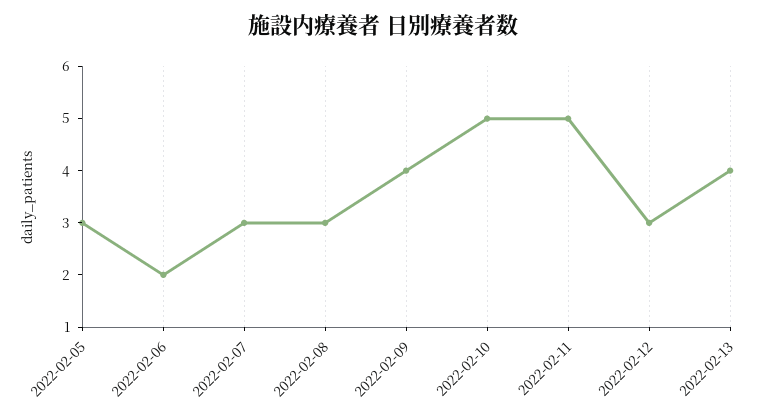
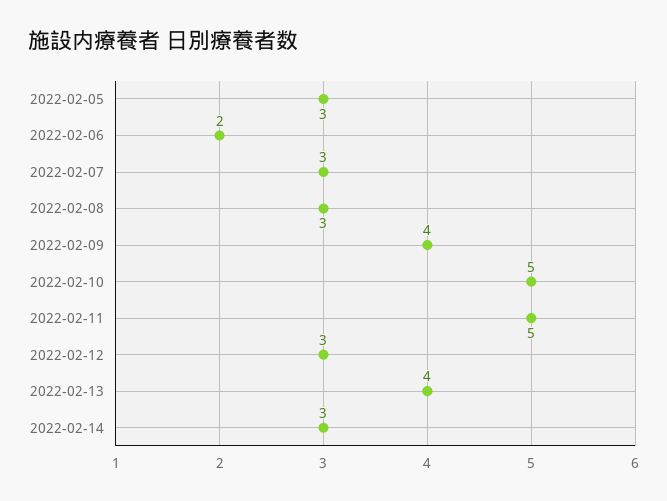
2022-02-14: none -> 3

